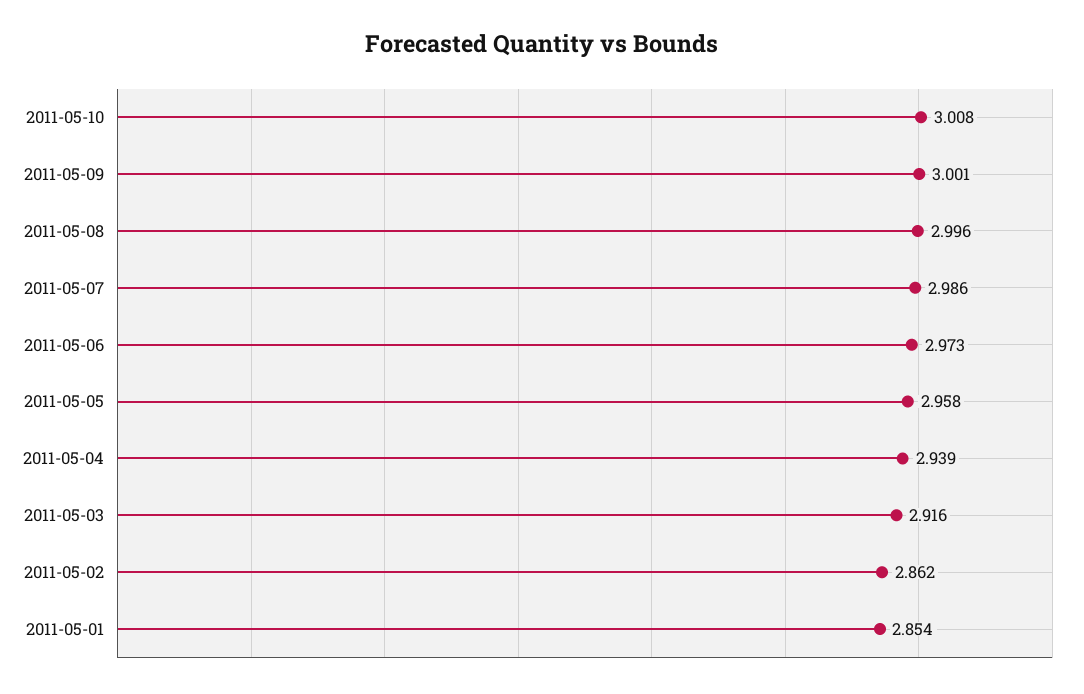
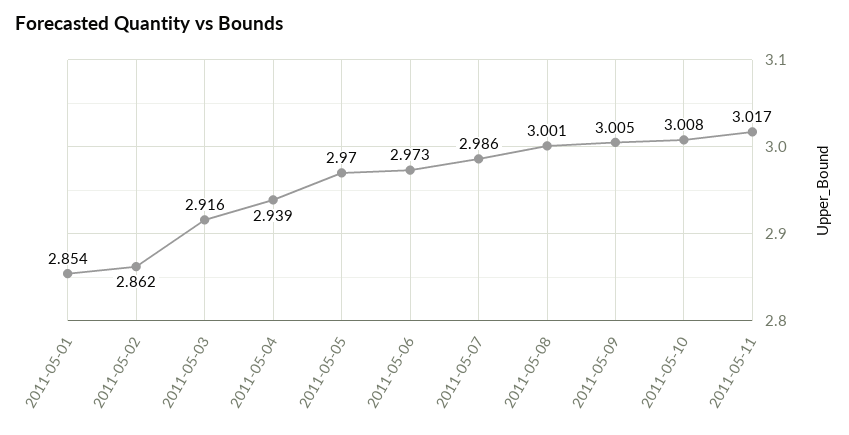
2011-05-09: 3.001 -> 3.005
2011-05-08: 2.996 -> 3.001
2011-05-05: 2.958 -> 2.97
2011-05-11: none -> 3.017

